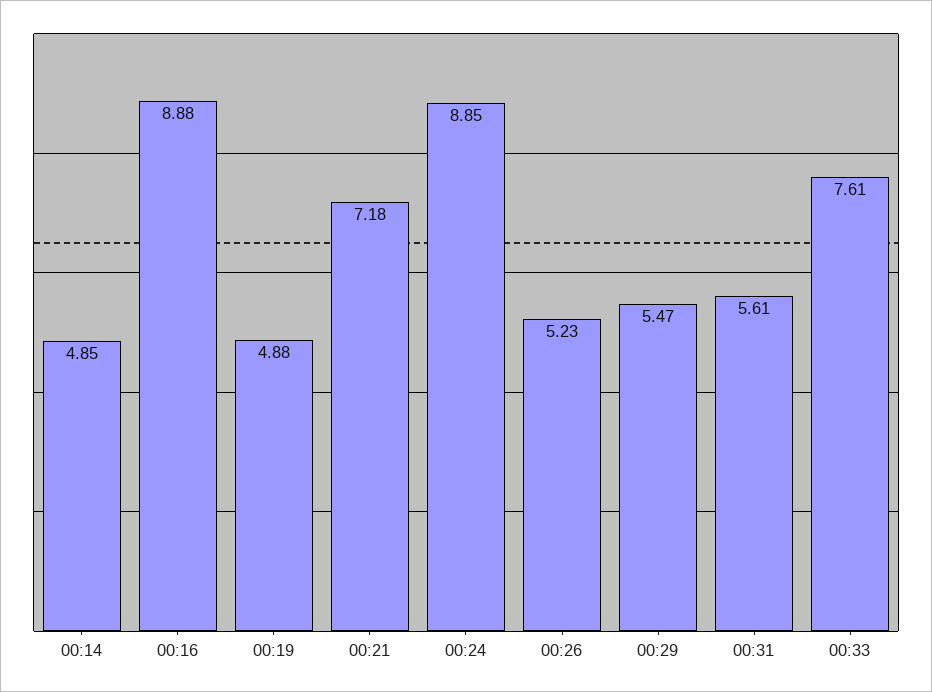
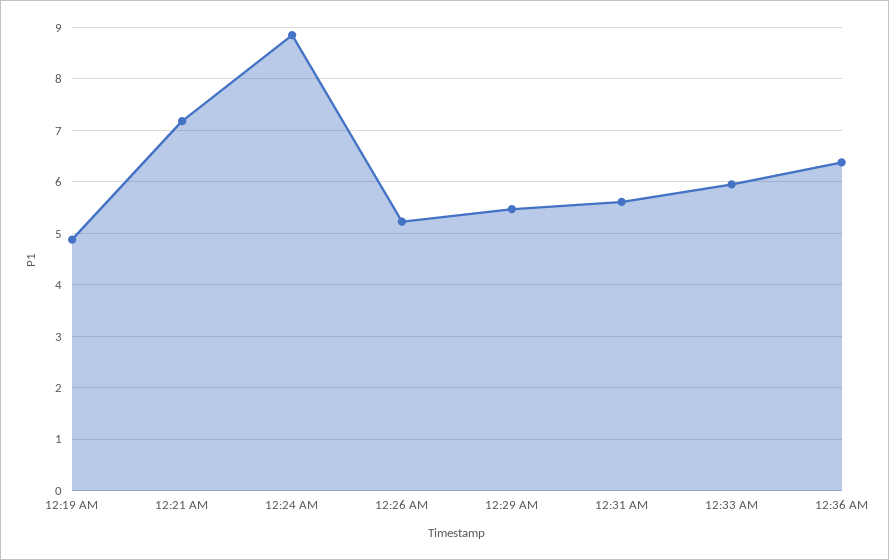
00:14: 4.85 -> none
00:16: 8.88 -> none
00:33: 7.61 -> 6
12:36 AM: none -> 6.4

